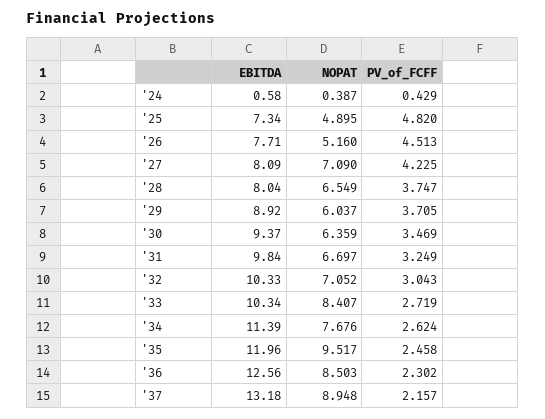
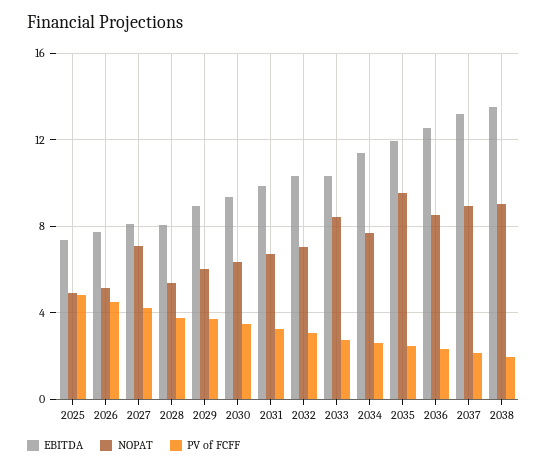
EBITDA, '24: 0.58 -> none
NOPAT, '24: 0.387 -> none
PV_of_FCFF, '24: 0.429 -> none
NOPAT, '28: 6.549 -> 5.5
EBITDA, 2038: none -> 13.5
NOPAT, 2038: none -> 9
PV_of_FCFF, 2038: none -> 2

